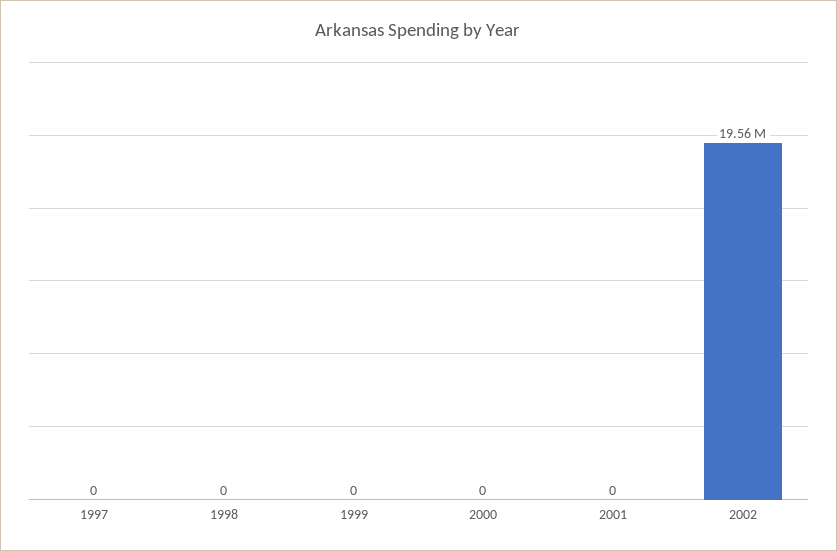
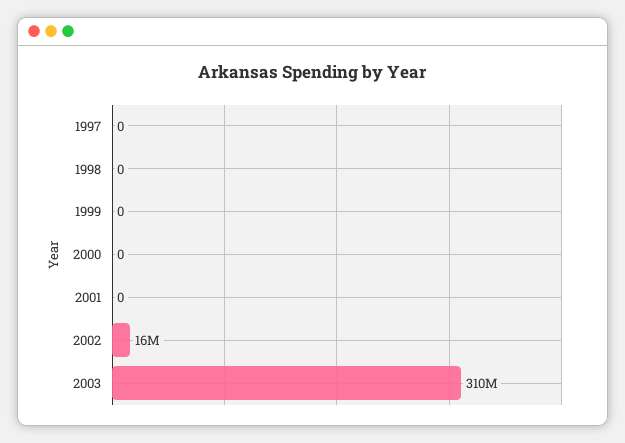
2002: 19560000 -> 16000000
2003: none -> 310000000

